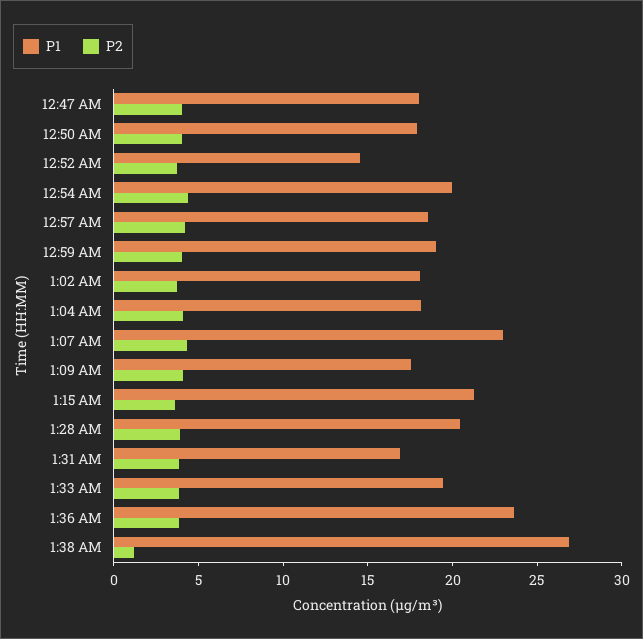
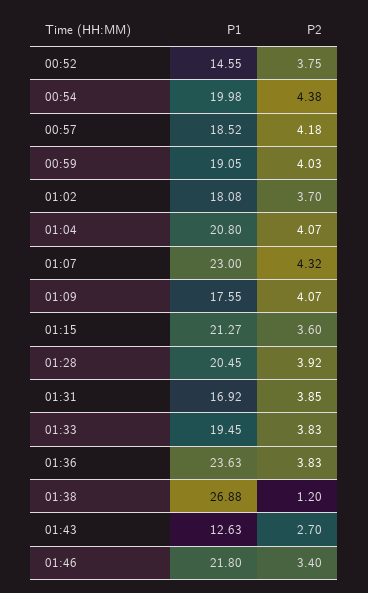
P1, 12:47 AM: 18 -> none
P2, 12:47 AM: 4 -> none
P1, 12:50 AM: 18 -> none
P2, 12:50 AM: 4 -> none
P1, 1:04 AM: 18 -> 20.8
P1, 01:43: none -> 12.63
P2, 01:43: none -> 2.7
P1, 01:46: none -> 21.8
P2, 01:46: none -> 3.4

